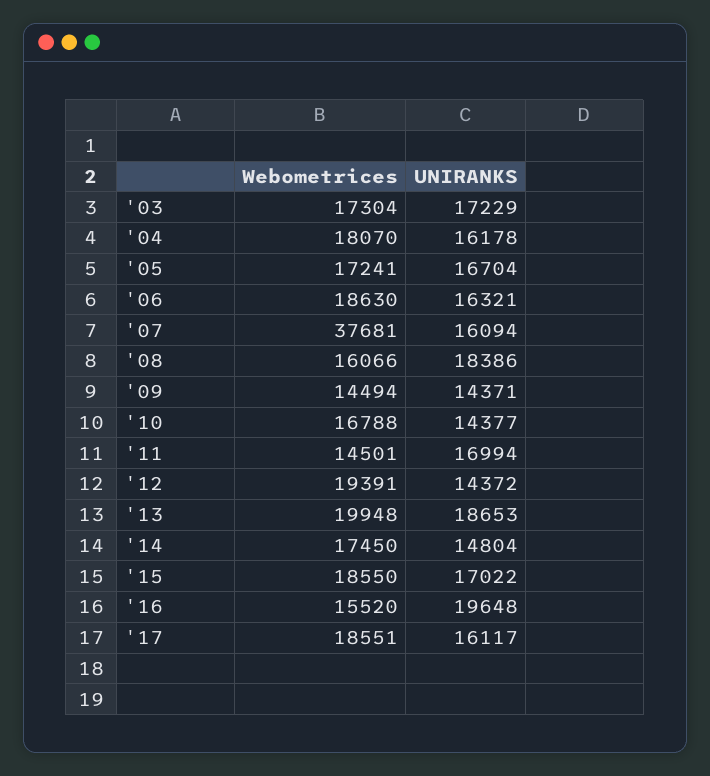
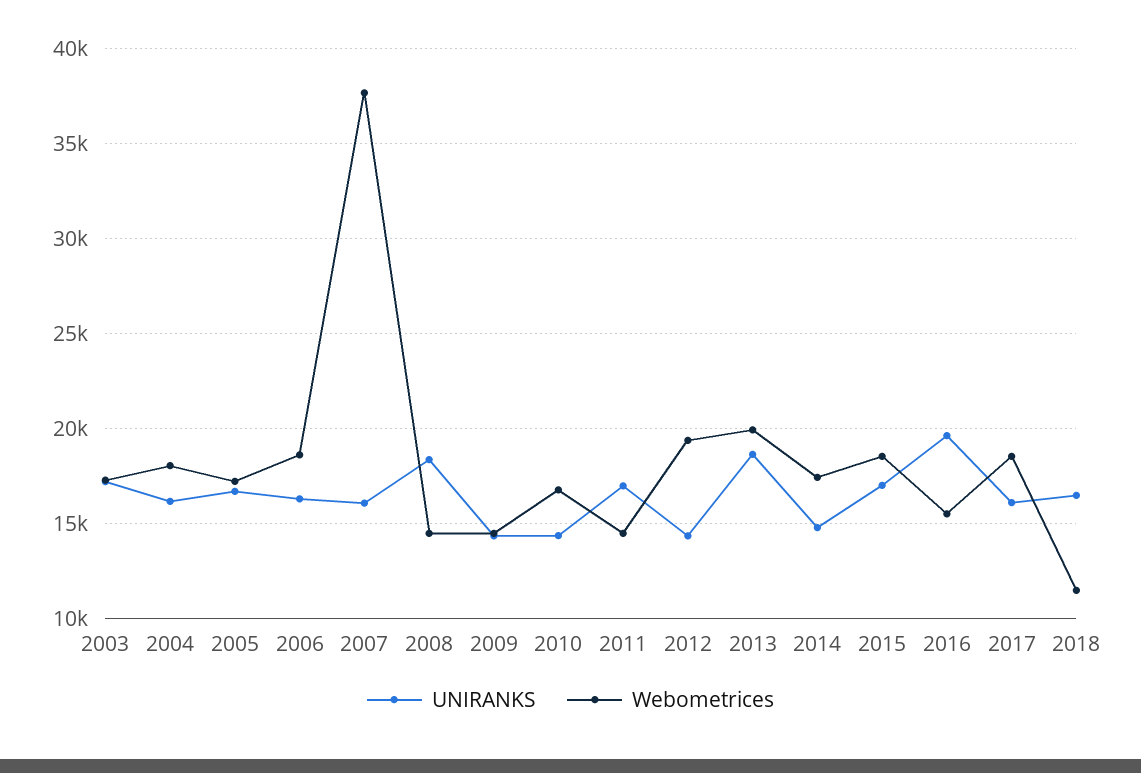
Webometrices, '08: 16066 -> 14500
UNIRANKS, 2018: none -> 16500
Webometrices, 2018: none -> 11500

